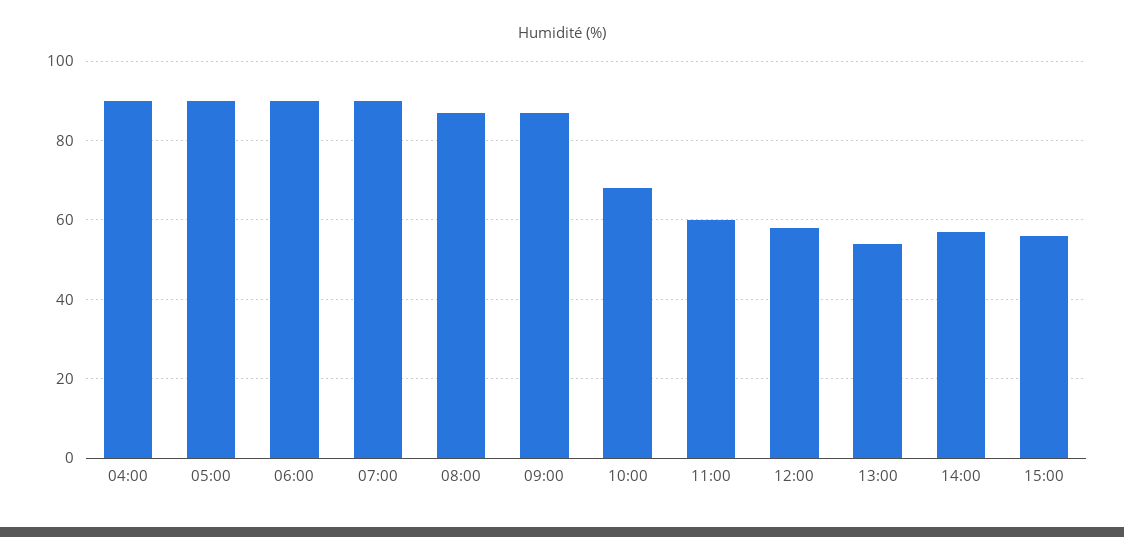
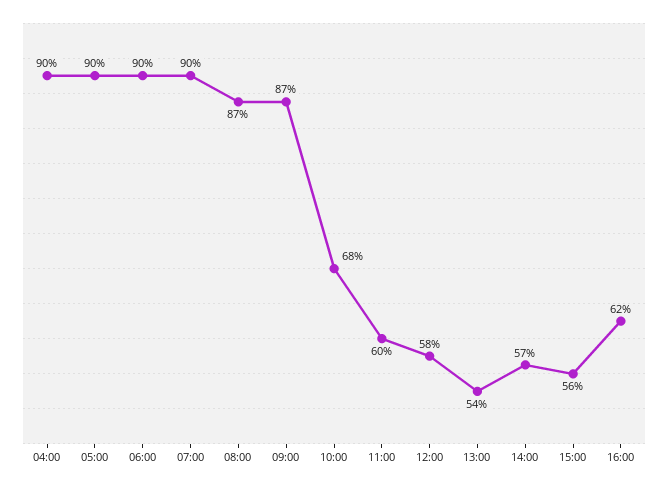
16:00: none -> 62

